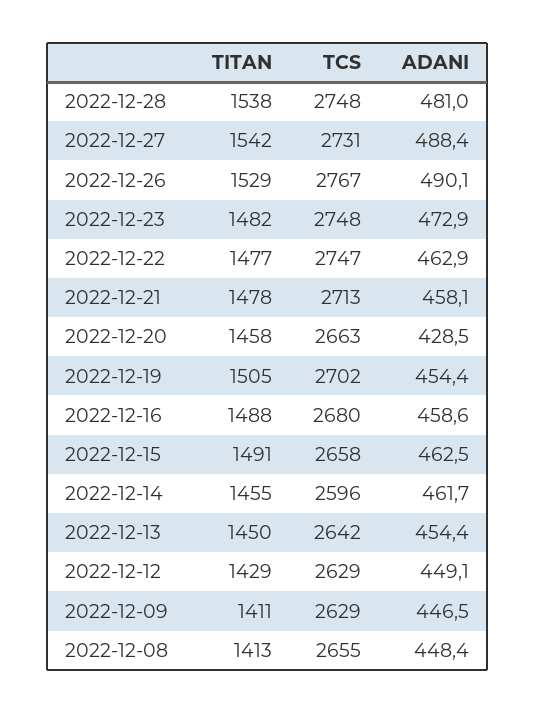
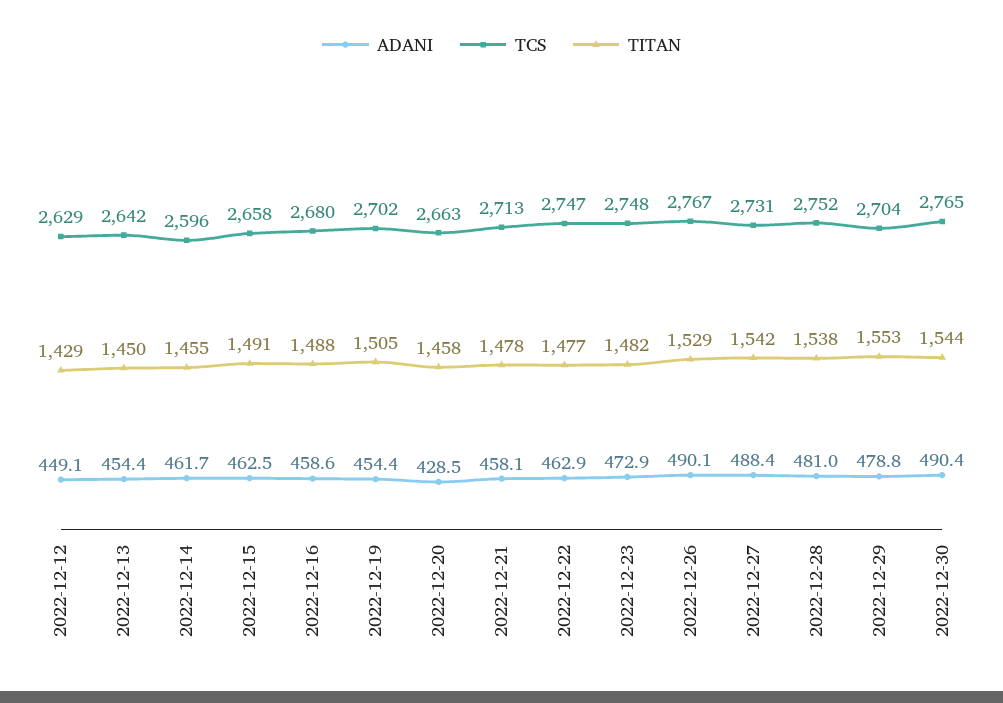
TCS, 2022-12-28: 2748 -> 2752
TITAN, 2022-12-09: 1411 -> none
TCS, 2022-12-09: 2629 -> none
ADANI, 2022-12-09: 446.5 -> none
TITAN, 2022-12-08: 1413 -> none
TCS, 2022-12-08: 2655 -> none
ADANI, 2022-12-08: 448.4 -> none
ADANI, 2022-12-29: none -> 478.8
TCS, 2022-12-29: none -> 2704
TITAN, 2022-12-29: none -> 1553
ADANI, 2022-12-30: none -> 490.4
TCS, 2022-12-30: none -> 2765
TITAN, 2022-12-30: none -> 1544

